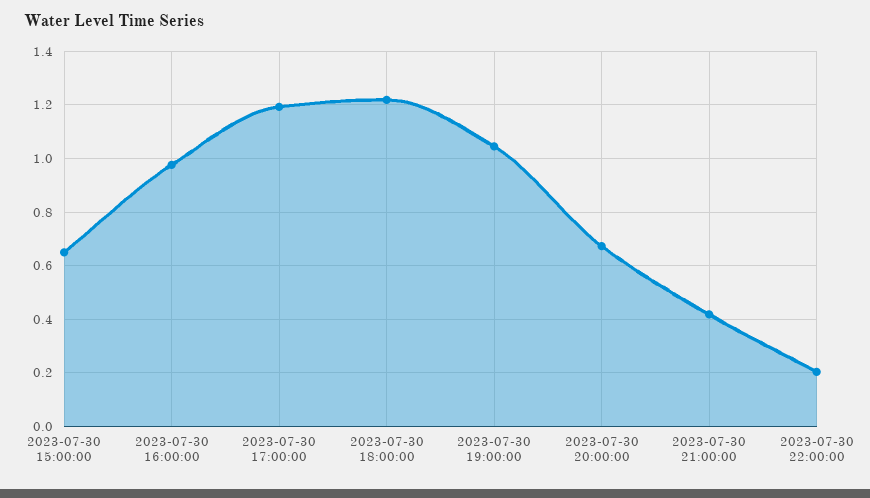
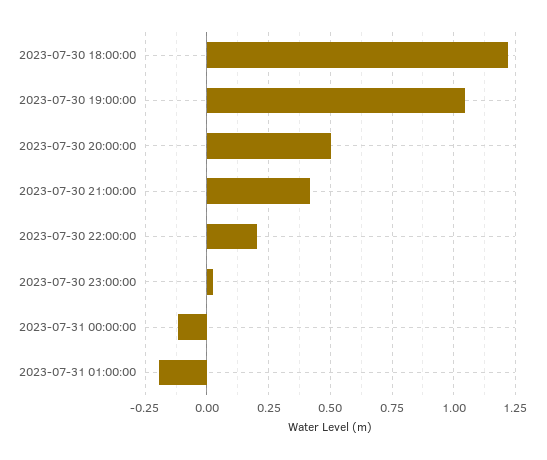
2023-07-30 15:00:00: 0.65 -> none
2023-07-30 16:00:00: 0.975 -> none
2023-07-30 17:00:00: 1.2 -> none
2023-07-30 20:00:00: 0.675 -> 0.5
2023-07-30 23:00:00: none -> 0.025
2023-07-31 00:00:00: none -> -0.125
2023-07-31 01:00:00: none -> -0.2

